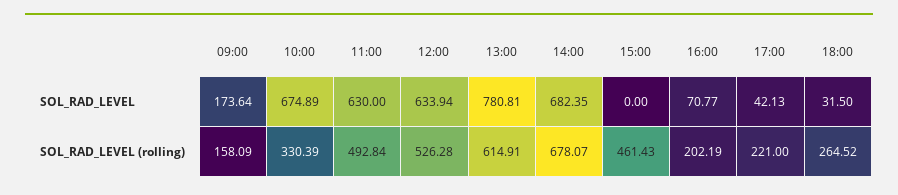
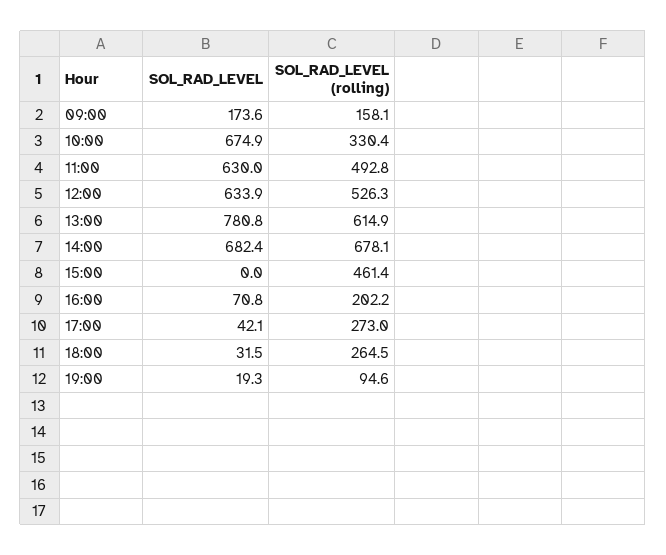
17:00, SOL_RAD_LEVEL (rolling): 221 -> 273
19:00, SOL_RAD_LEVEL: none -> 19.3
19:00, SOL_RAD_LEVEL (rolling): none -> 94.6

